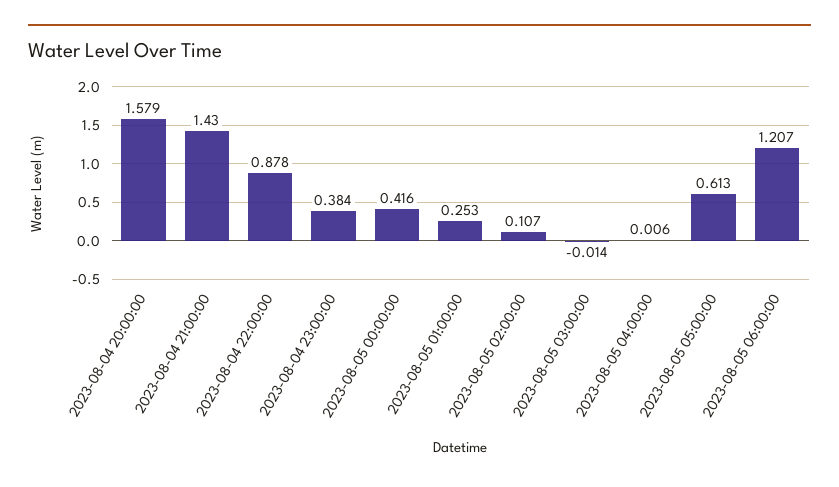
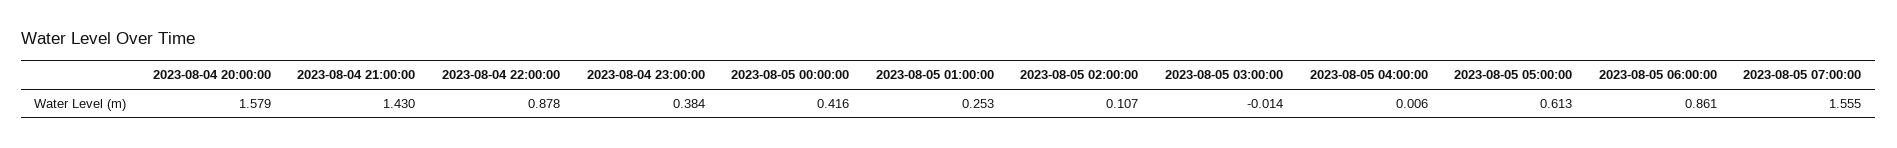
2023-08-05 06:00:00: 1.207 -> 0.861
2023-08-05 07:00:00: none -> 1.555

